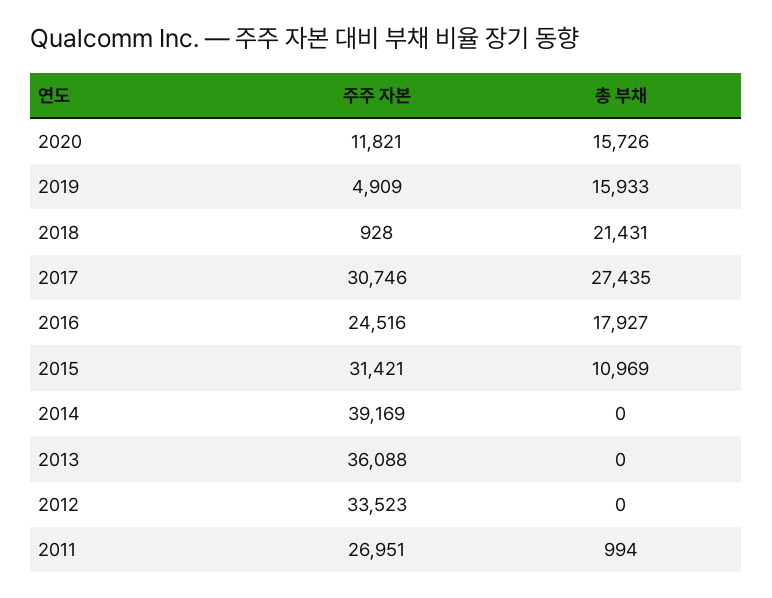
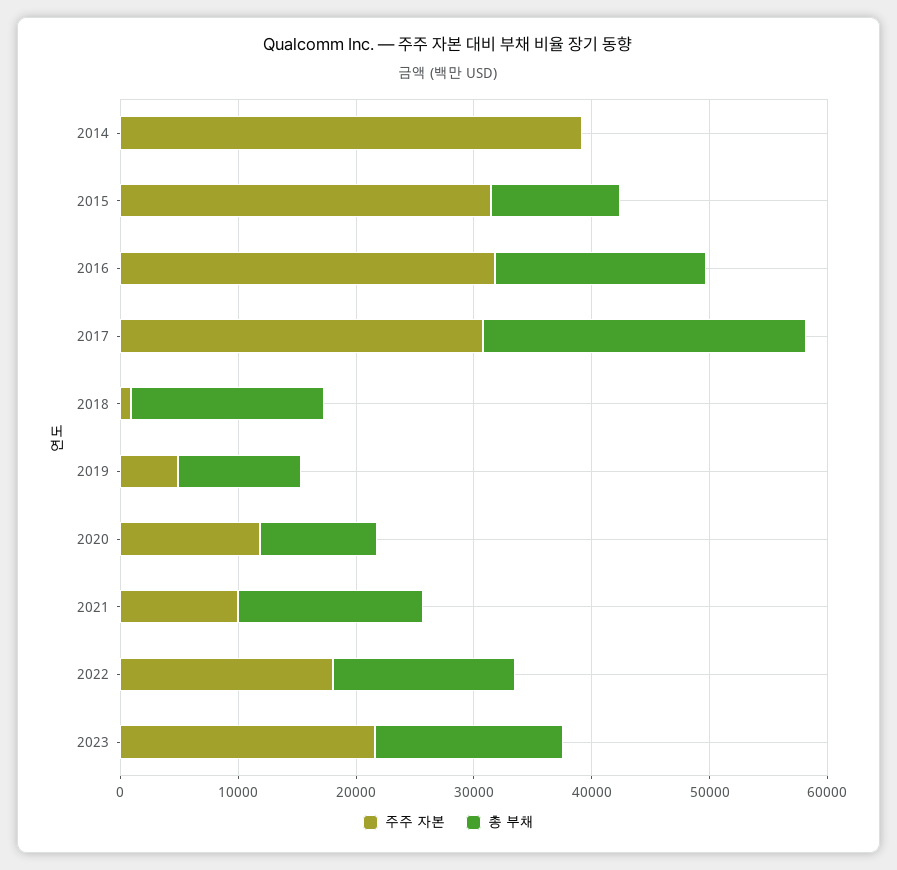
총 부채, 2020: 15726 -> 10000
총 부채, 2019: 15933 -> 10000
총 부채, 2018: 21431 -> 16000
주주 자본, 2016: 24516 -> 32000
주주 자본, 2013: 36088 -> none
총 부채, 2013: 0 -> none
주주 자본, 2012: 33523 -> none
총 부채, 2012: 0 -> none
주주 자본, 2011: 26951 -> none
총 부채, 2011: 994 -> none
주주 자본, 2021: none -> 10000
총 부채, 2021: none -> 16000
주주 자본, 2022: none -> 18000
총 부채, 2022: none -> 16000
주주 자본, 2023: none -> 22000
총 부채, 2023: none -> 16000

